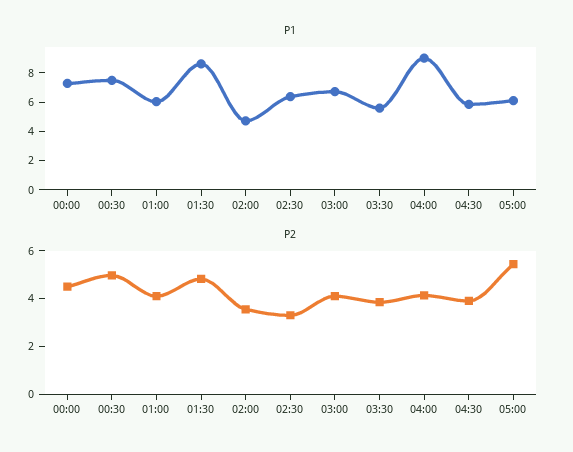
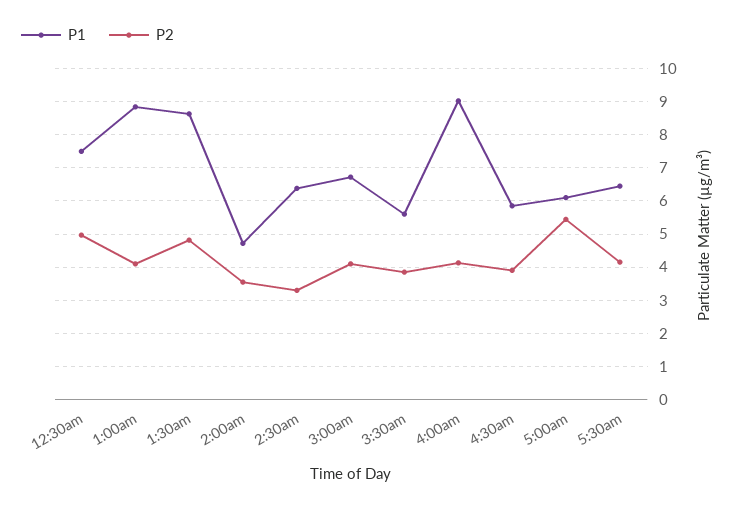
P1, 00:00: 7 -> none
P1, 01:00: 6 -> 8.8
P2, 00:00: 4.5 -> none
P1, 5:30am: none -> 6.4
P2, 5:30am: none -> 4.2

